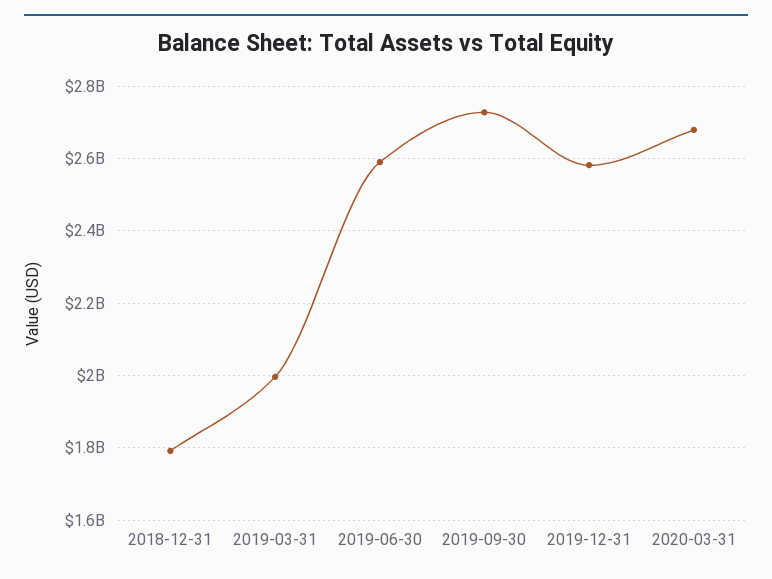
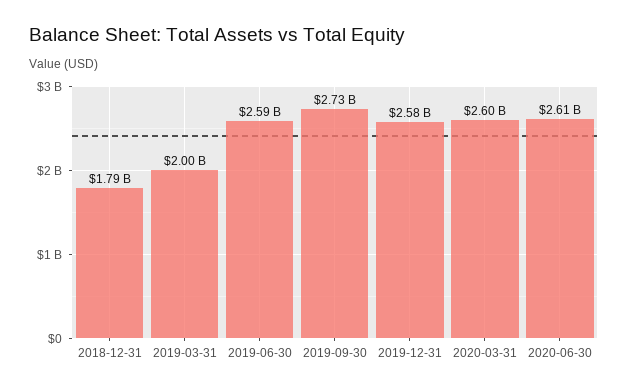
2020-03-31: 2680000000 -> 2600000000
2020-06-30: none -> 2610000000

